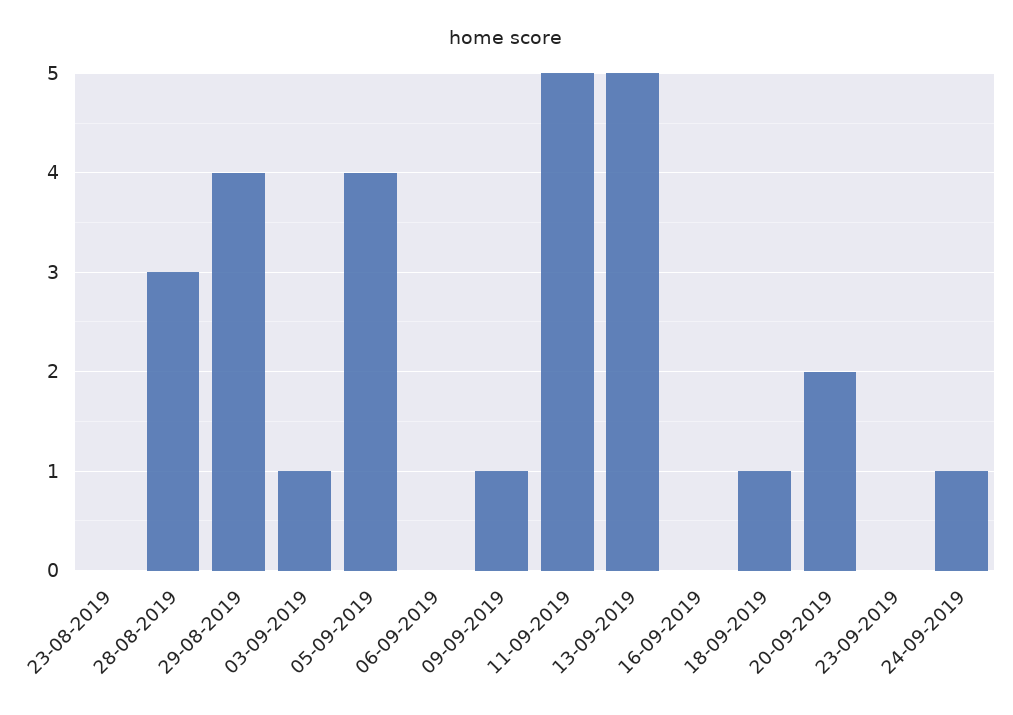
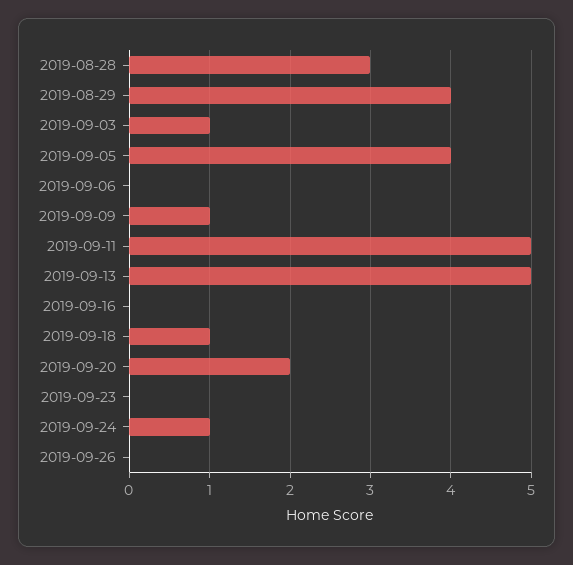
23-08-2019: 0 -> none
2019-09-26: none -> 0

